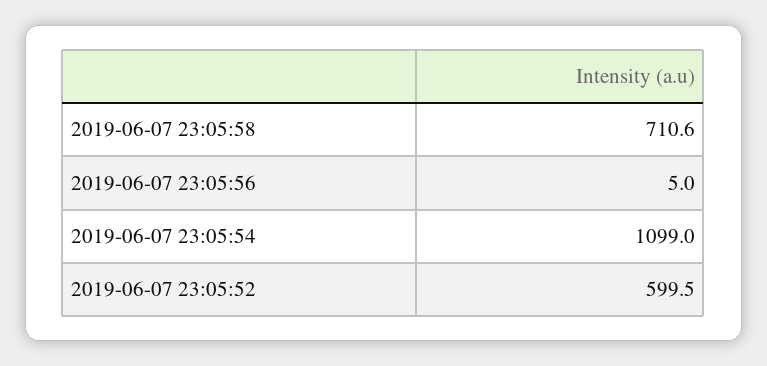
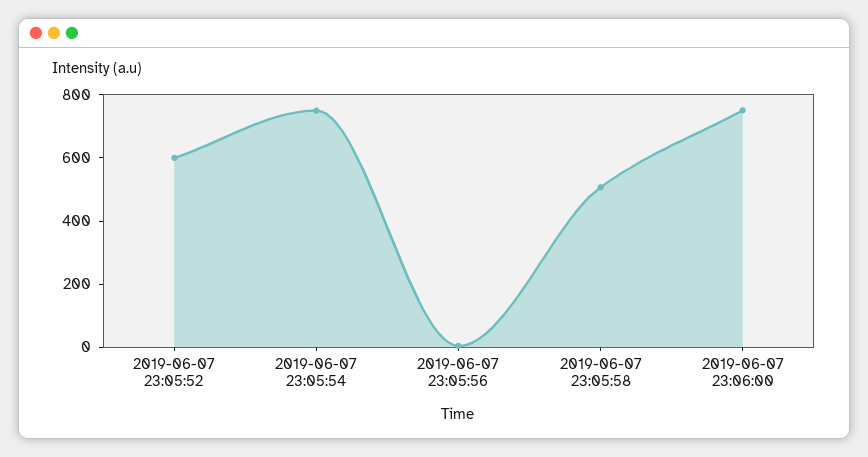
2019-06-07 23:05:58: 710.6 -> 500
2019-06-07 23:05:54: 1099 -> 750
2019-06-07 23:06:00: none -> 750

